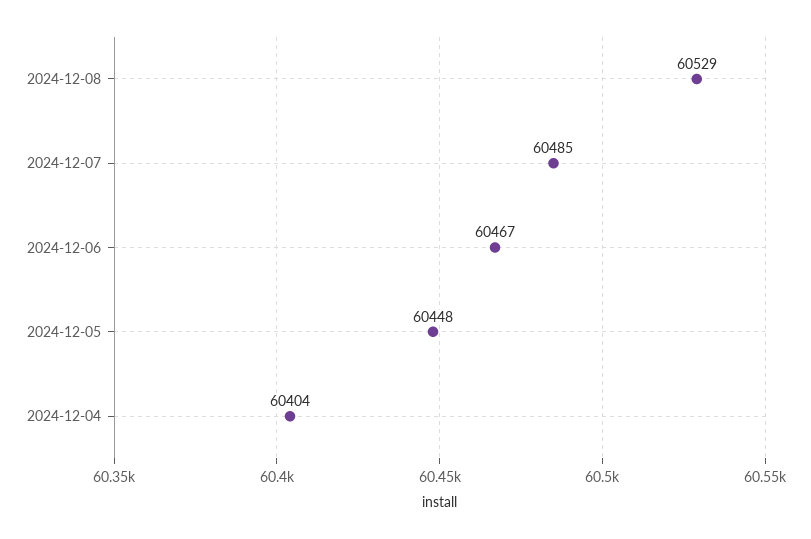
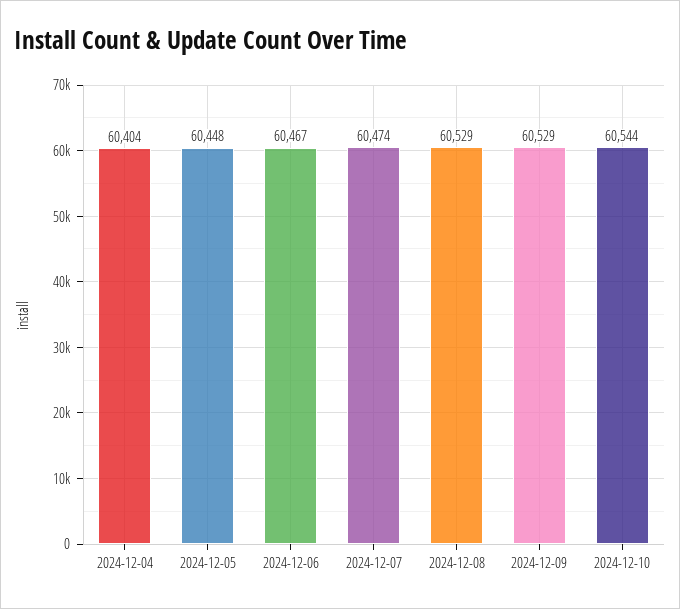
2024-12-07: 60485 -> 60474
2024-12-09: none -> 60529
2024-12-10: none -> 60544

